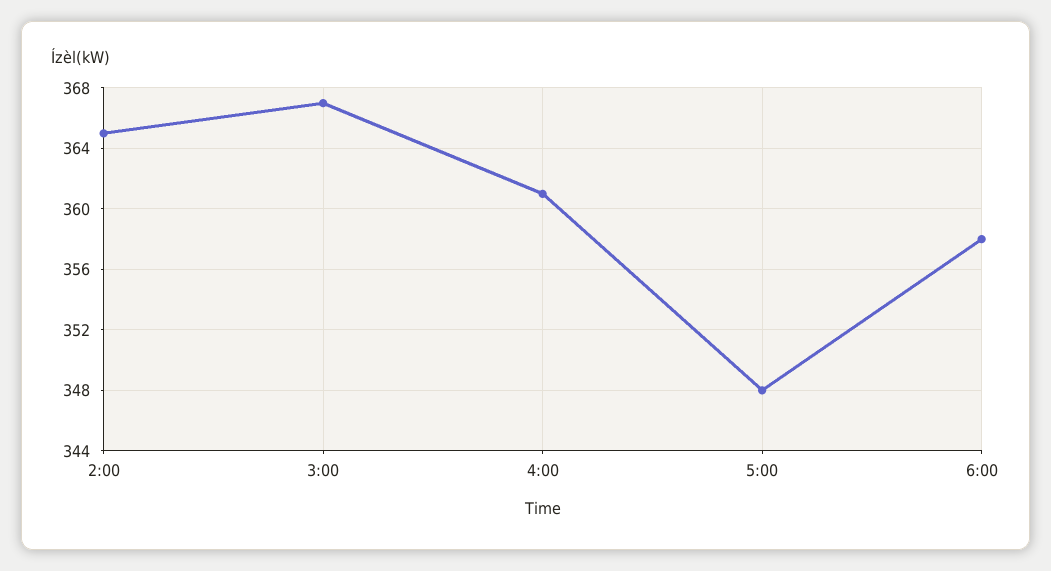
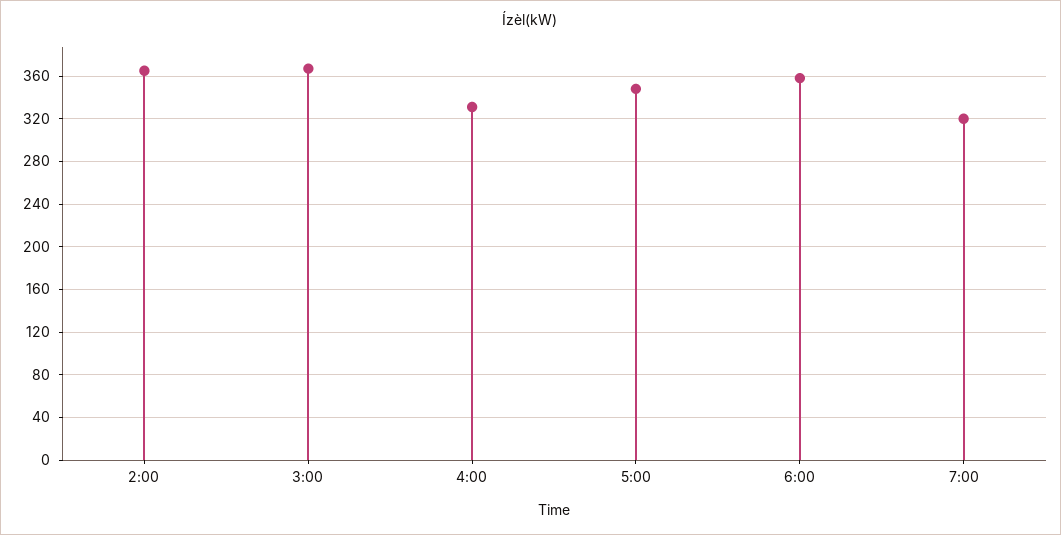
4:00: 361 -> 330
7:00: none -> 320

